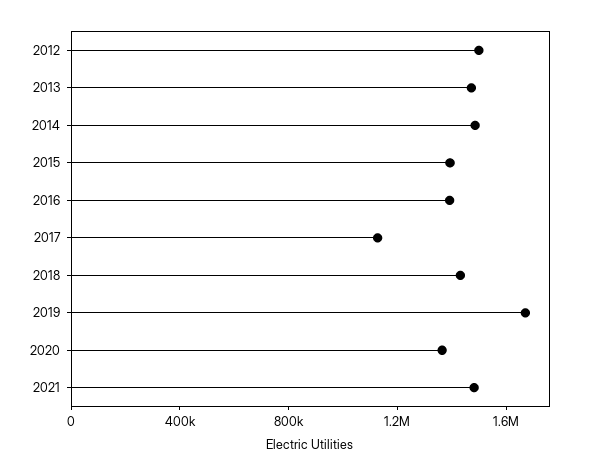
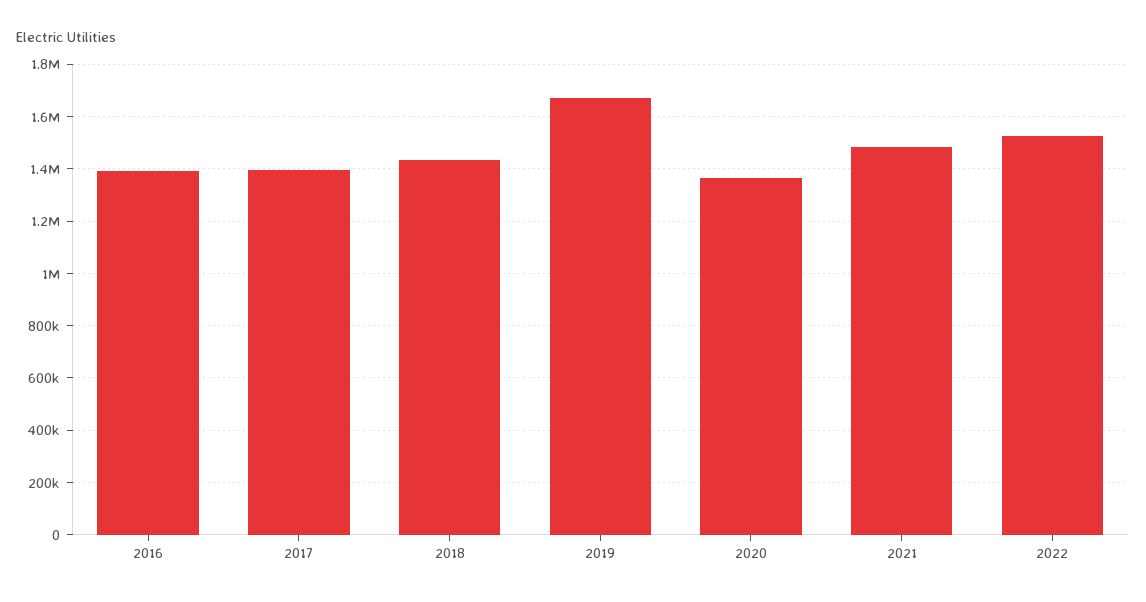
2012: 1500000 -> none
2013: 1500000 -> none
2014: 1500000 -> none
2015: 1400000 -> none
2017: 1100000 -> 1400000
2022: none -> 1525000

